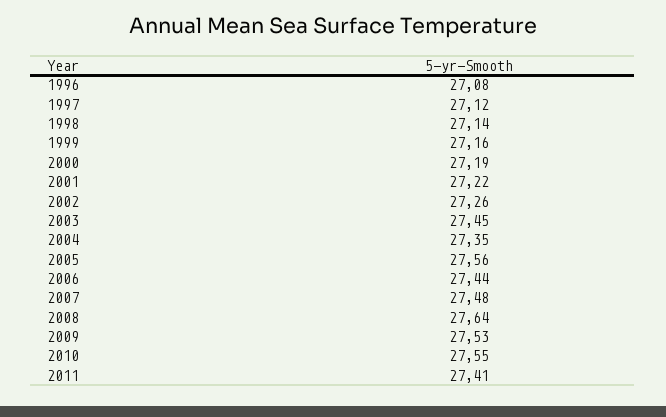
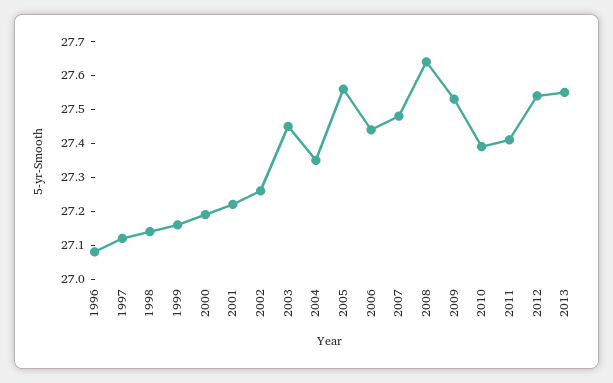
2010: 27.55 -> 27.4
2012: none -> 27.55
2013: none -> 27.55

